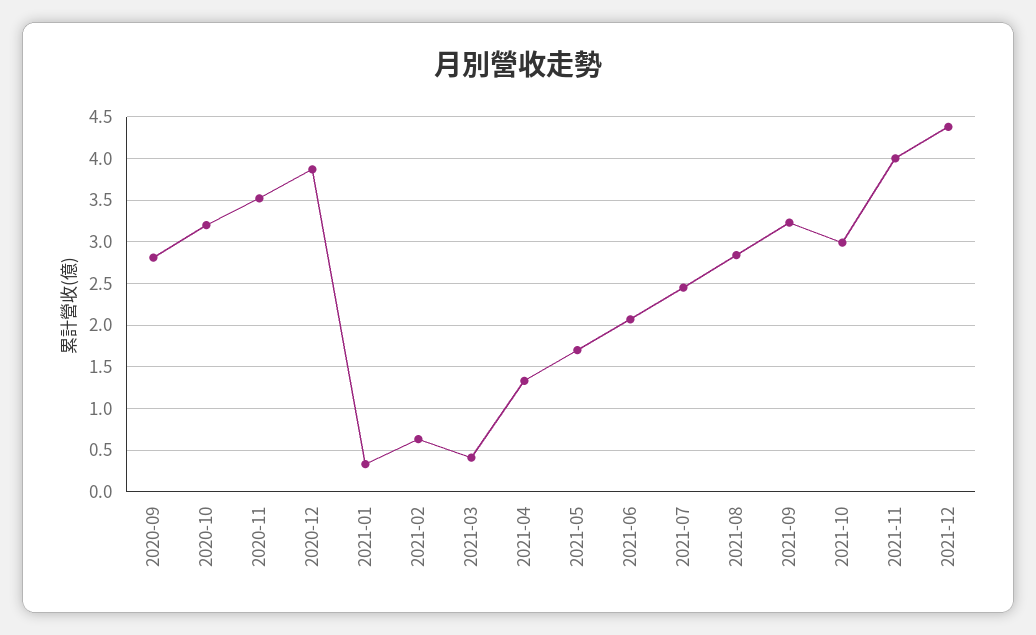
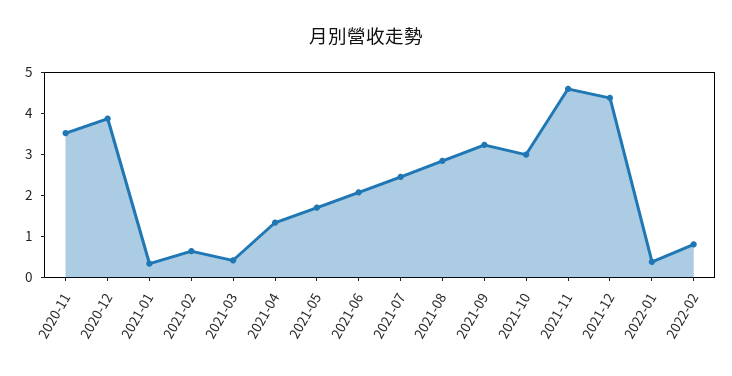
2020-09: 2.8 -> none
2020-10: 3.2 -> none
2021-11: 4 -> 4.6
2022-01: none -> 0.4
2022-02: none -> 0.8

